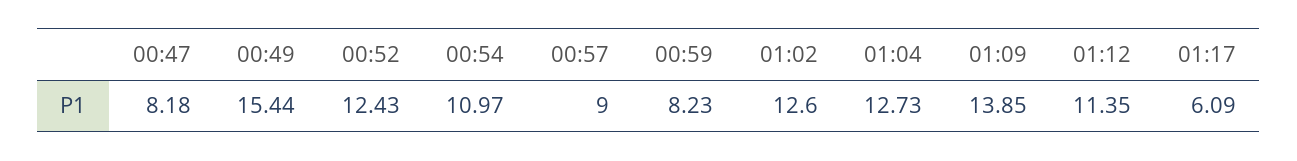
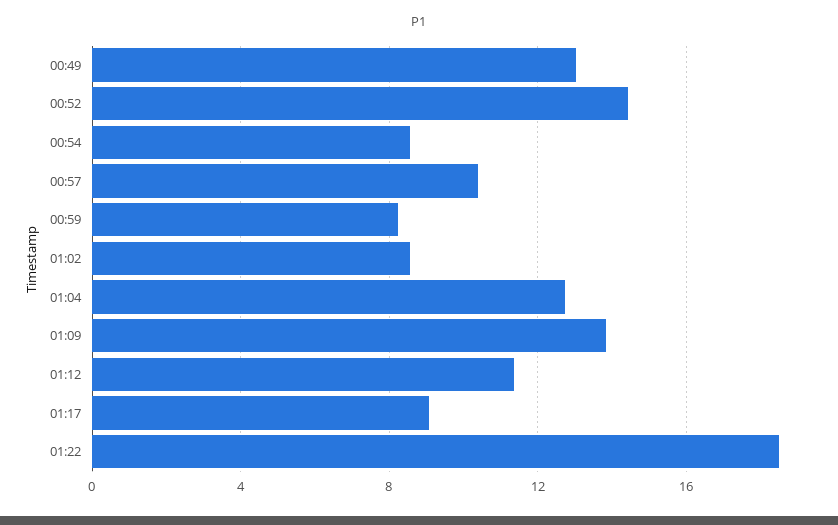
00:47: 8.18 -> none
00:49: 15.44 -> 13
00:52: 12.43 -> 14.5
00:54: 10.97 -> 8.5
00:57: 9 -> 10.5
01:02: 12.6 -> 8.5
01:17: 6.09 -> 9
01:22: none -> 18.5

